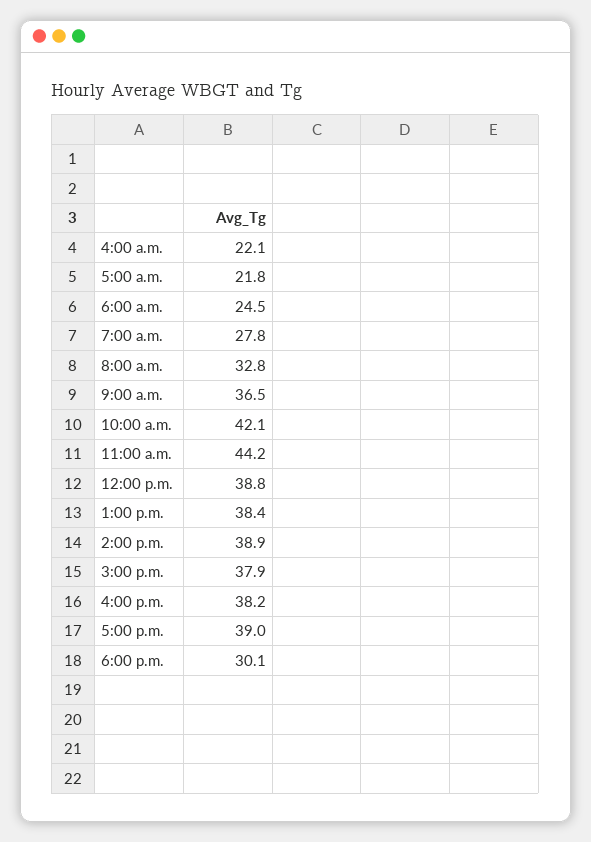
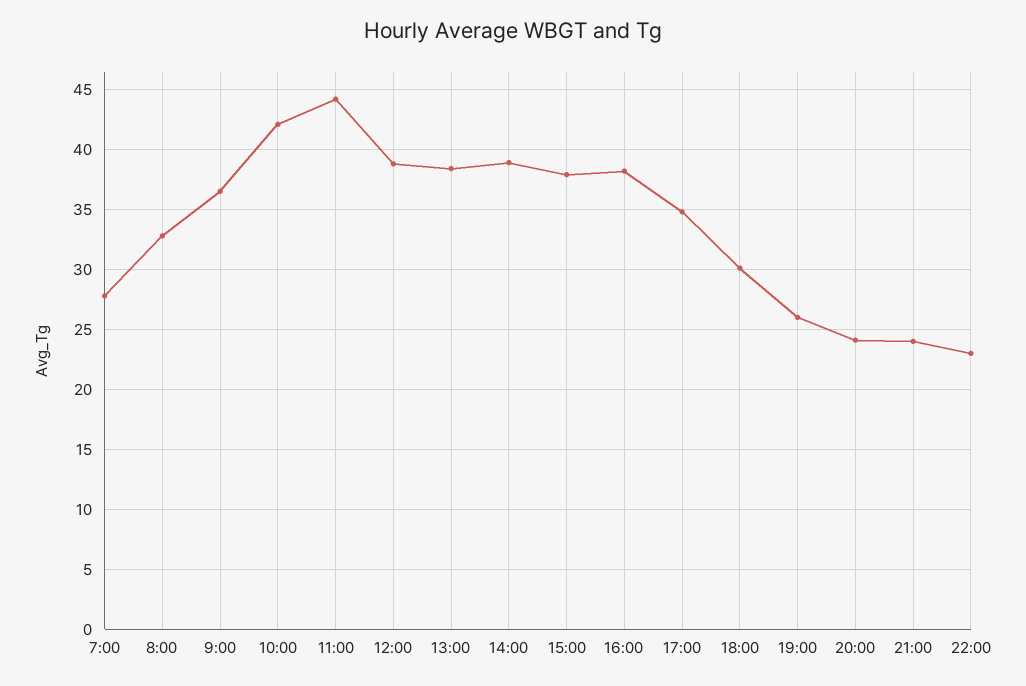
4:00 a.m.: 22.1 -> none
5:00 a.m.: 21.8 -> none
6:00 a.m.: 24.5 -> none
5:00 p.m.: 39 -> 35
19:00: none -> 26
20:00: none -> 24
21:00: none -> 24
22:00: none -> 23

